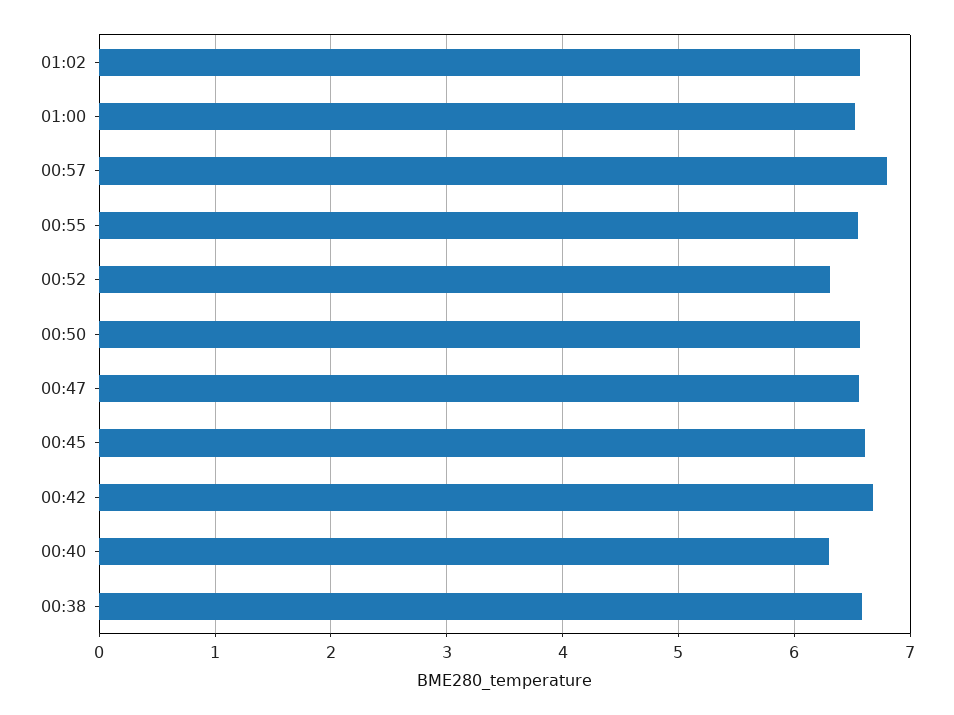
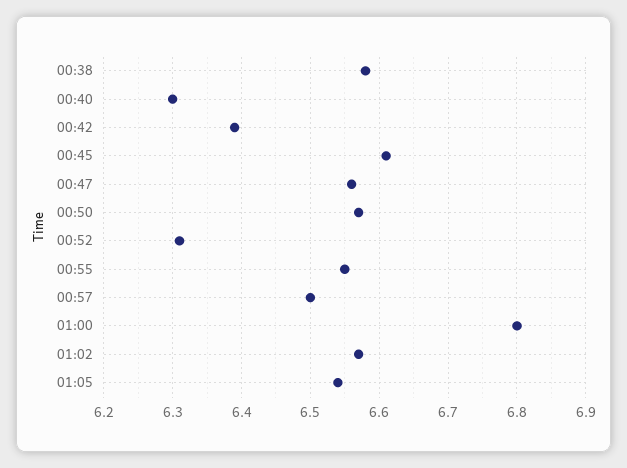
01:00: 6.5 -> 6.8
00:57: 6.8 -> 6.5
00:42: 6.7 -> 6.39
01:05: none -> 6.54

